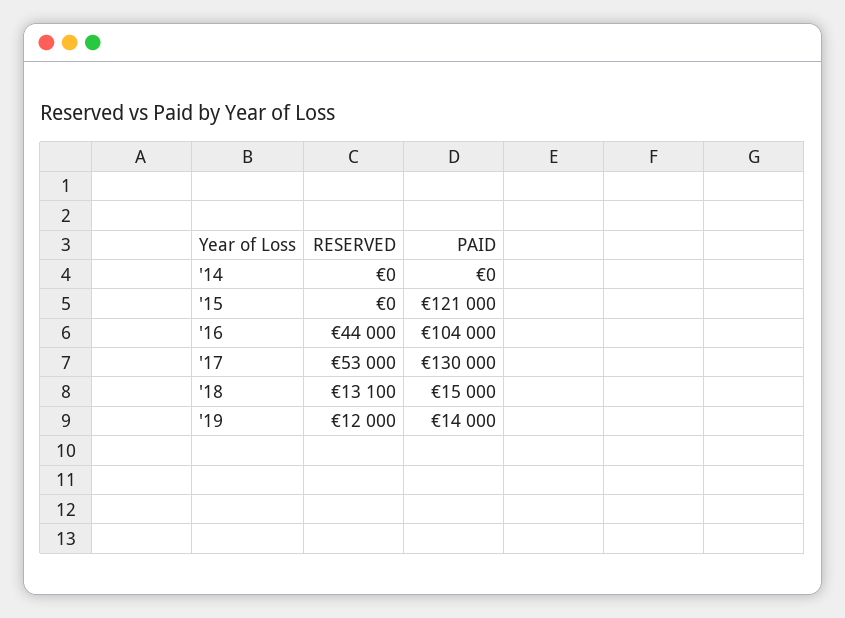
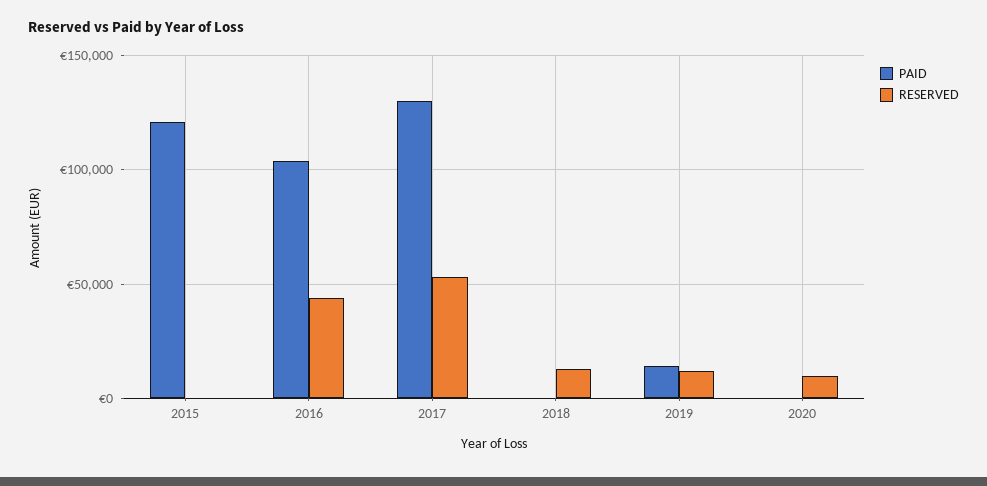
RESERVED, '14: 0 -> none
PAID, '14: 0 -> none
PAID, '18: 15000 -> 0
PAID, 2020: none -> 0
RESERVED, 2020: none -> 10000

